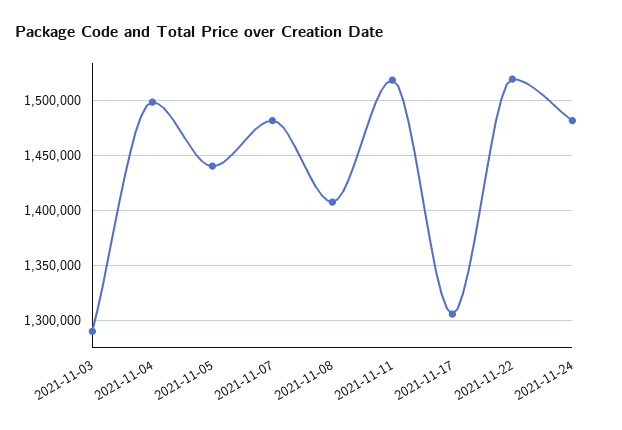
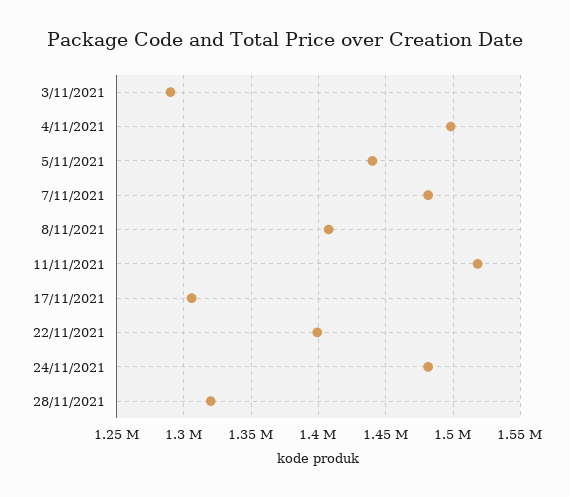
2021-11-22: 1520000 -> 1400000
28/11/2021: none -> 1320000

